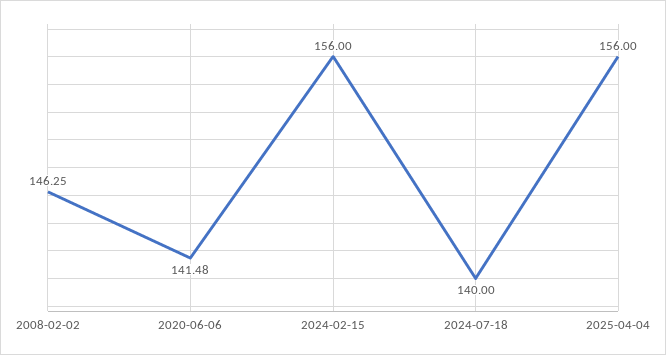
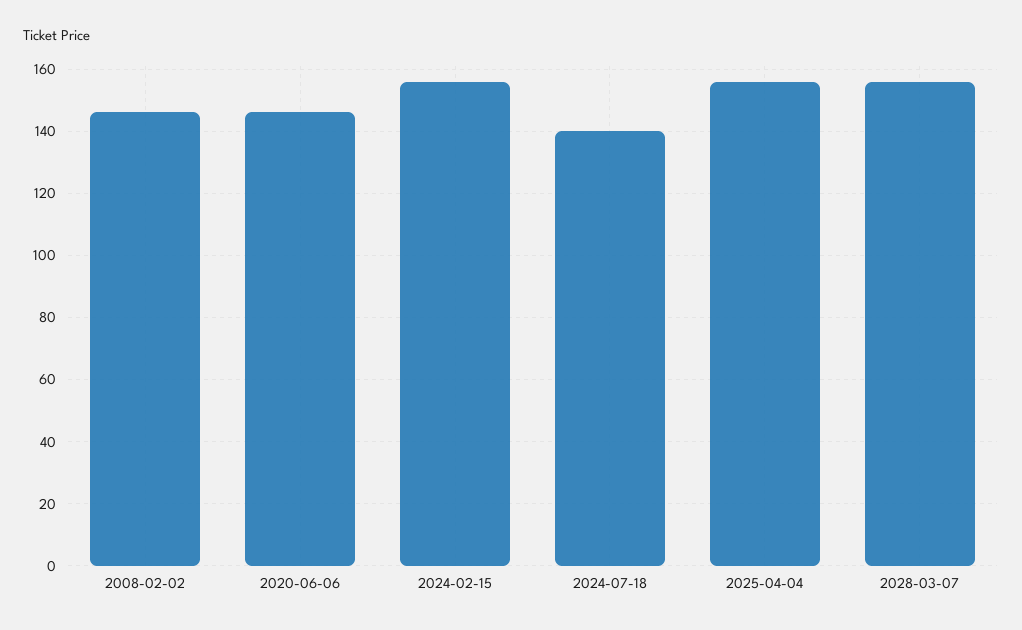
2020-06-06: 141.48 -> 146
2028-03-07: none -> 156

